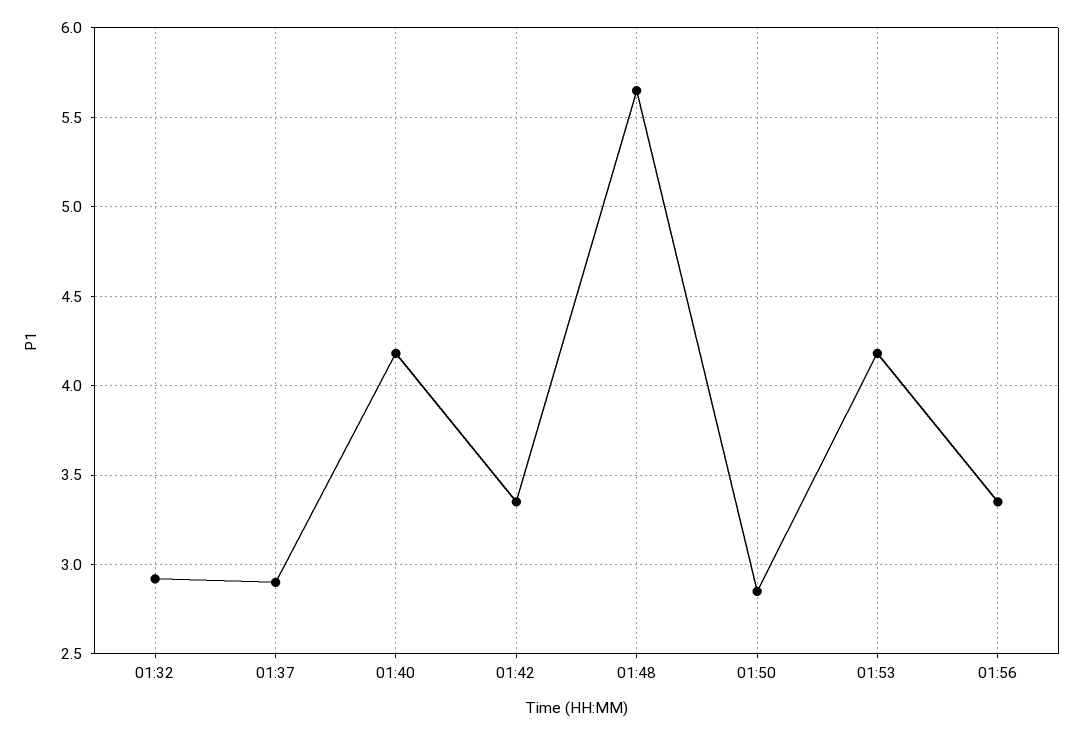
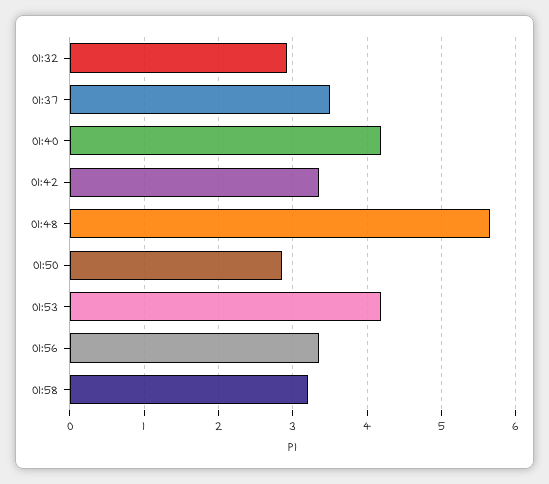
01:37: 2.9 -> 3.5
01:58: none -> 3.2

